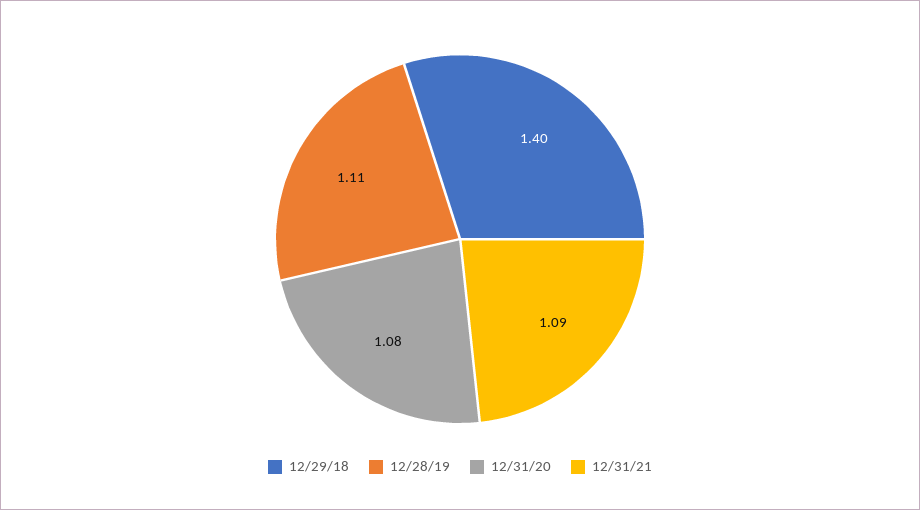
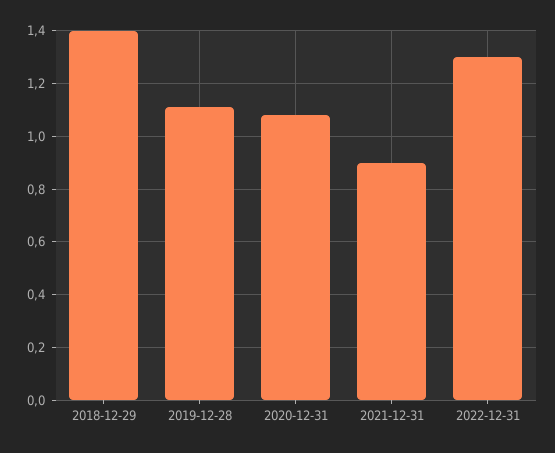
12/31/21: 1.09 -> 0.9
2022-12-31: none -> 1.3

